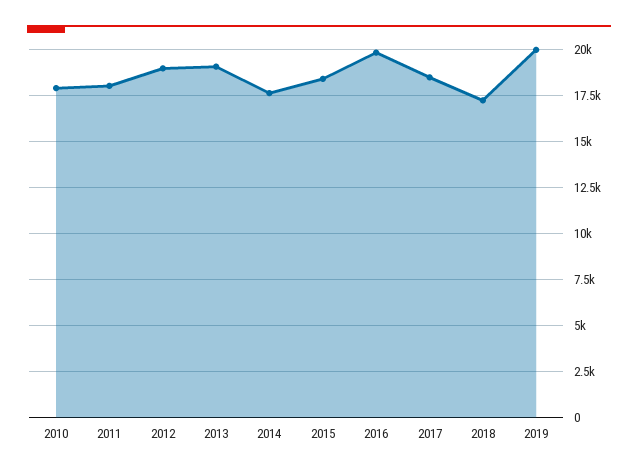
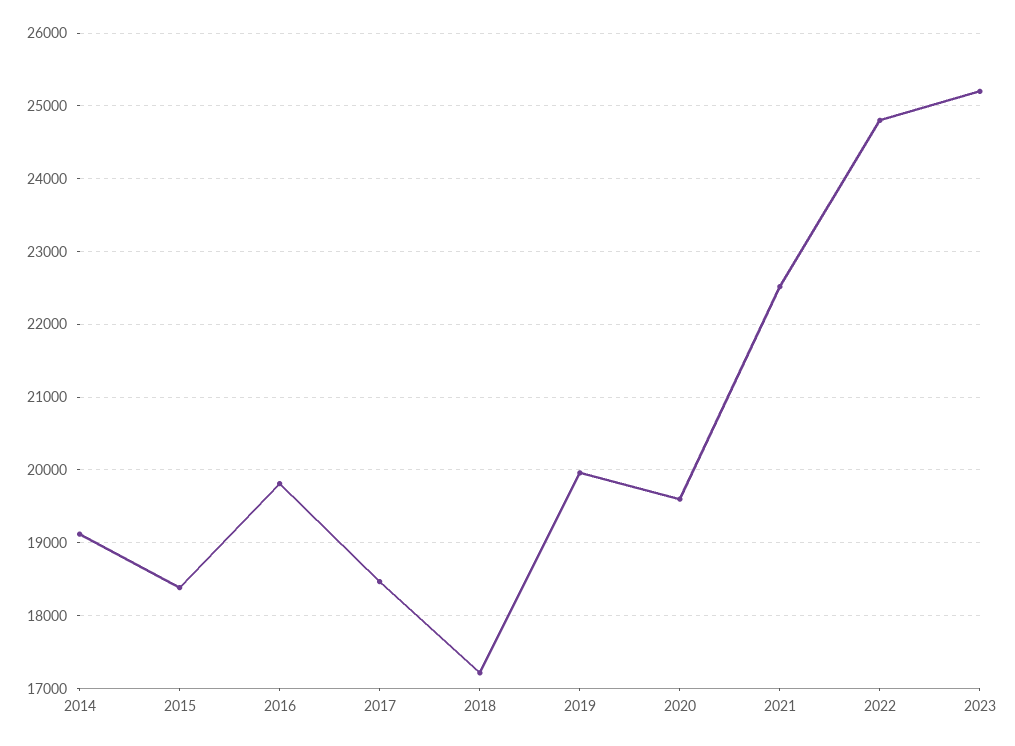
2010: 18000 -> none
2011: 18000 -> none
2012: 19000 -> none
2013: 19000 -> none
2014: 17500 -> 19100
2020: none -> 19600
2021: none -> 22500
2022: none -> 24800
2023: none -> 25200

